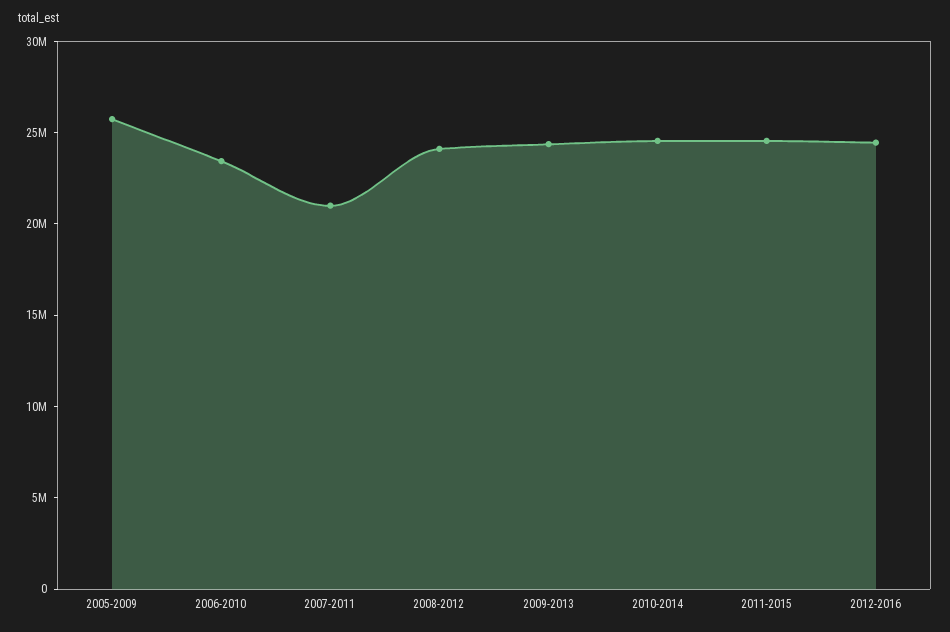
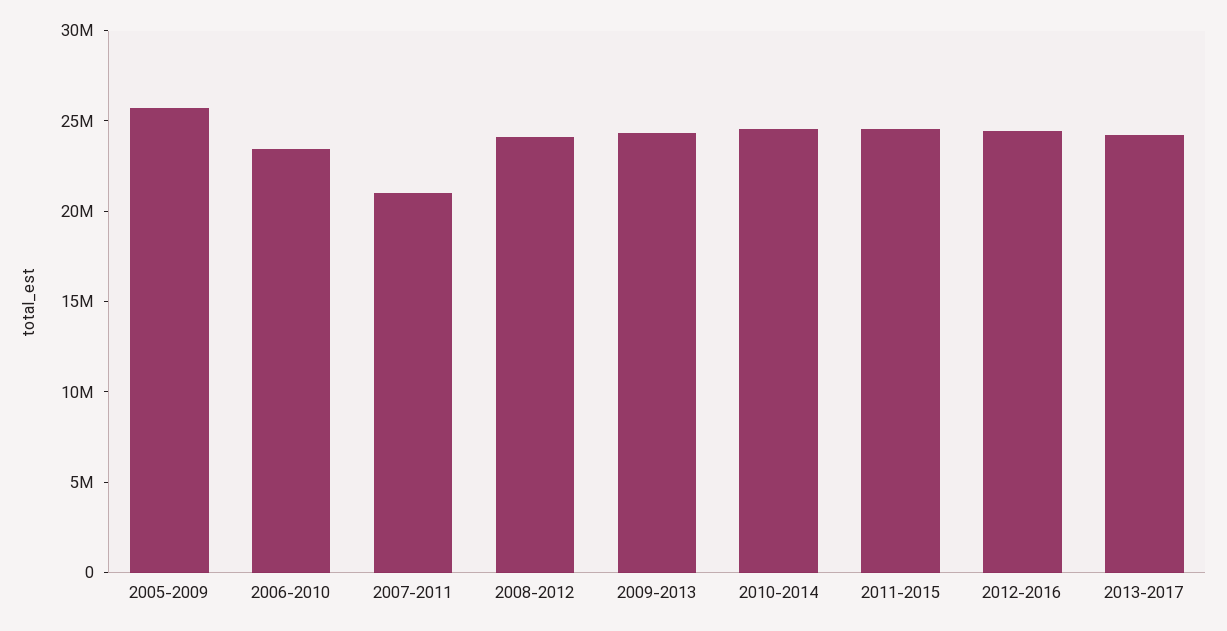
2013-2017: none -> 24000000

